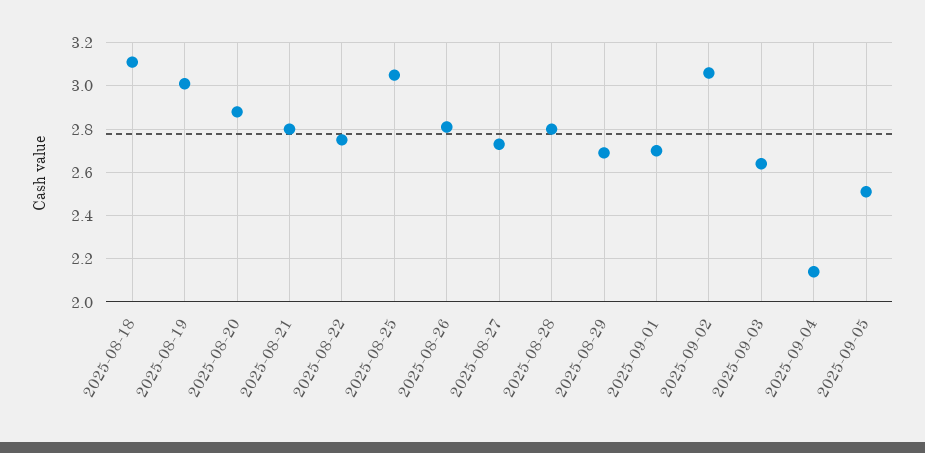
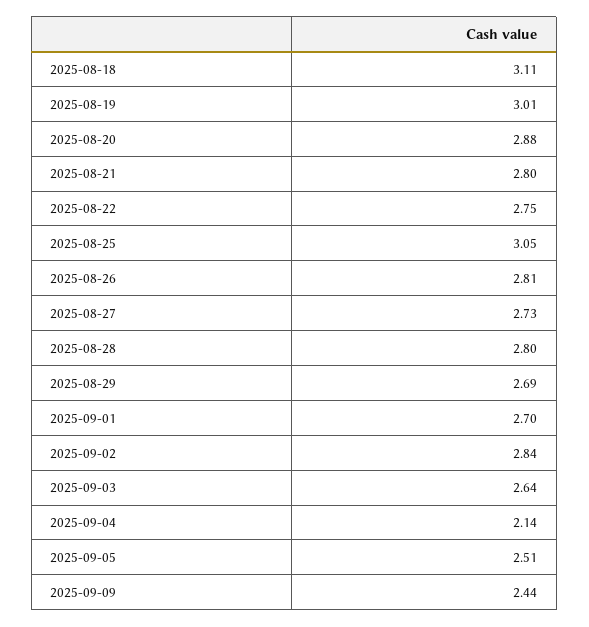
2025-09-02: 3.05 -> 2.84
2025-09-09: none -> 2.44

